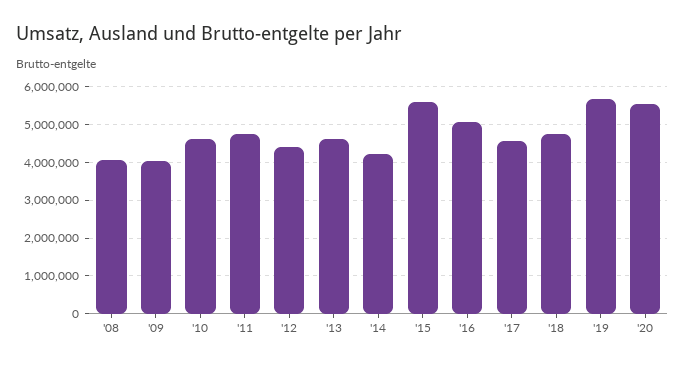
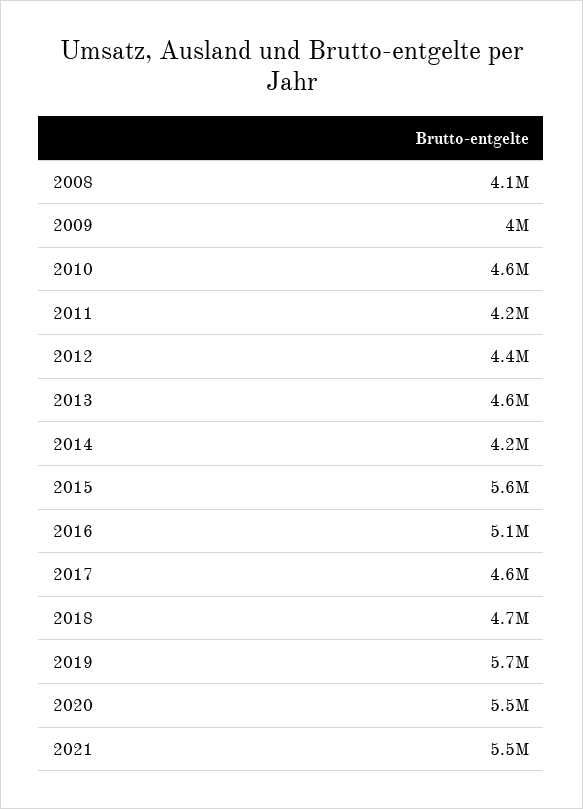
'11: 4800000 -> 4200000
2021: none -> 5500000

